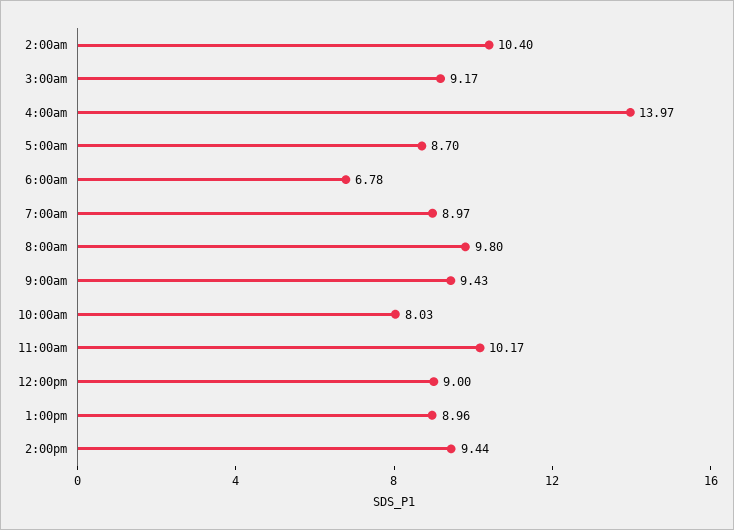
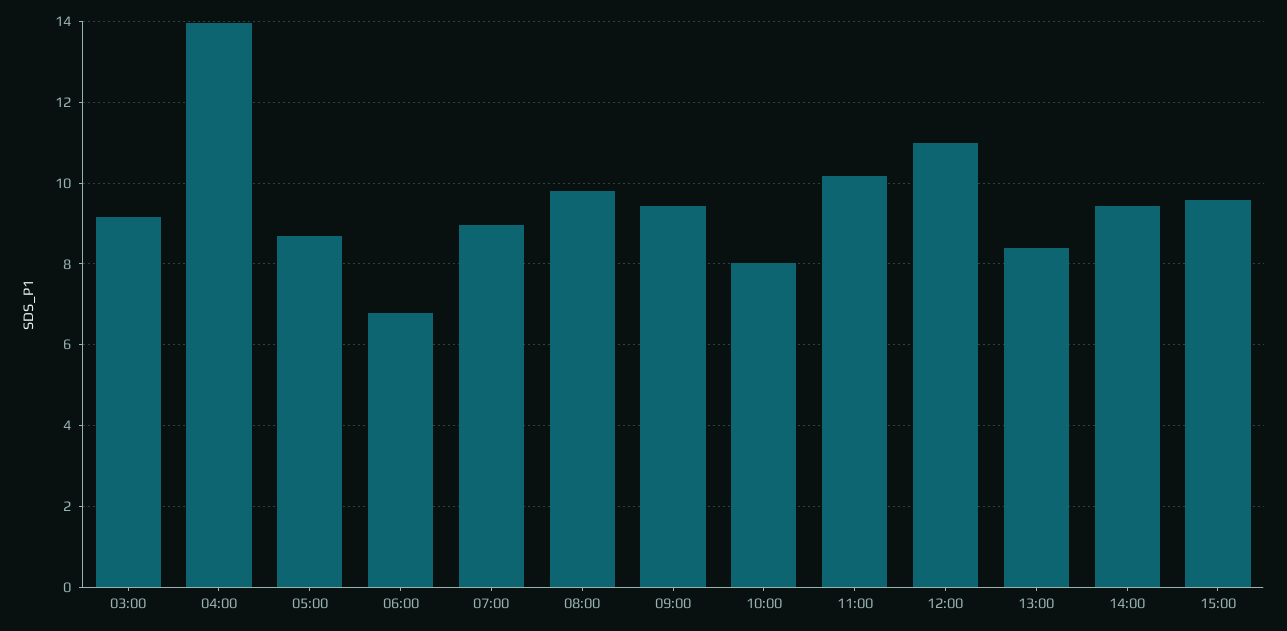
2:00am: 10.4 -> none
12:00pm: 9 -> 11
1:00pm: 8.96 -> 8.4
15:00: none -> 9.6

